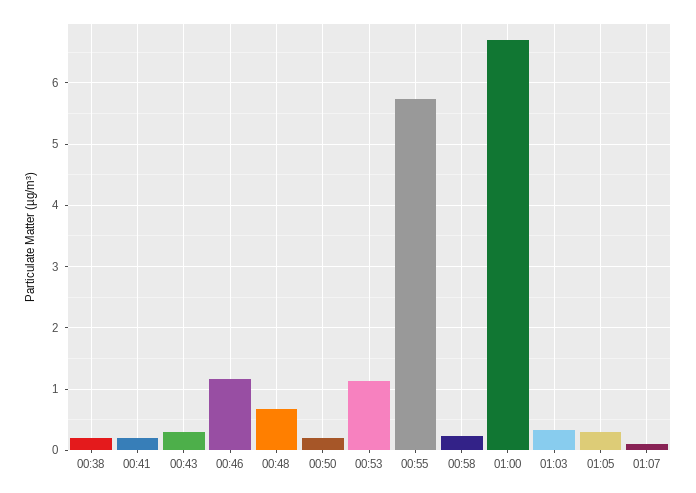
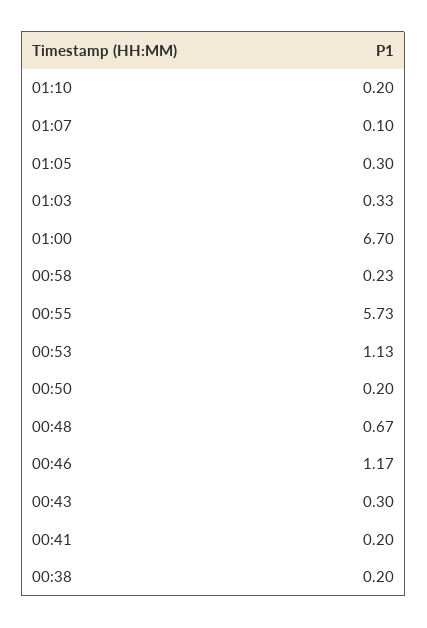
01:10: none -> 0.2

